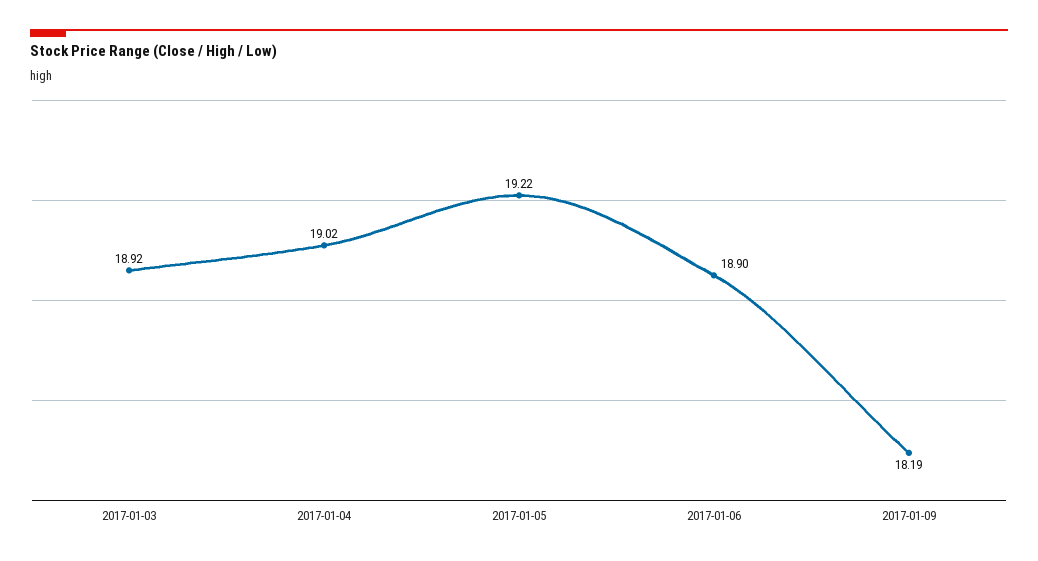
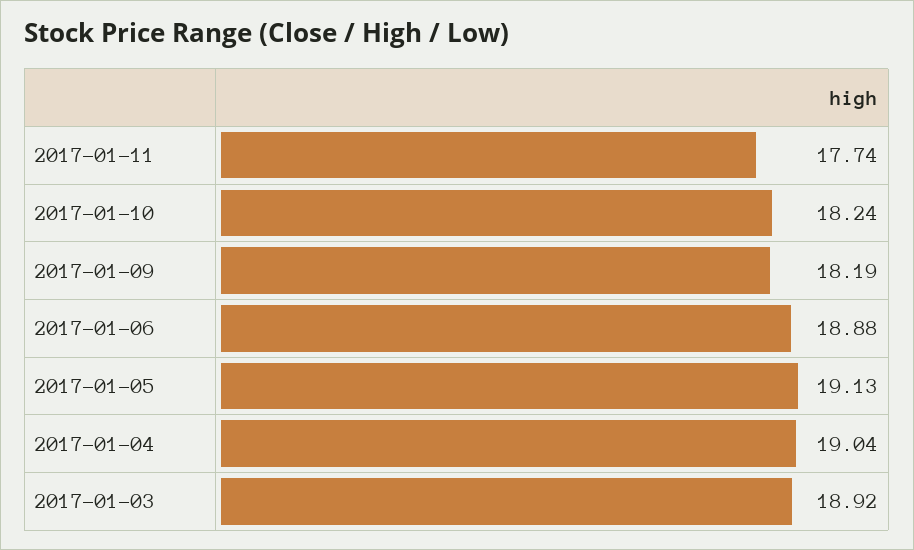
2017-01-04: 19.02 -> 19.04
2017-01-05: 19.22 -> 19.13
2017-01-06: 18.9 -> 18.88
2017-01-11: none -> 17.74
2017-01-10: none -> 18.24

